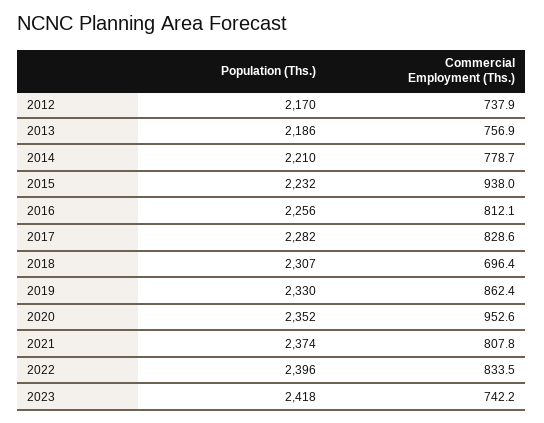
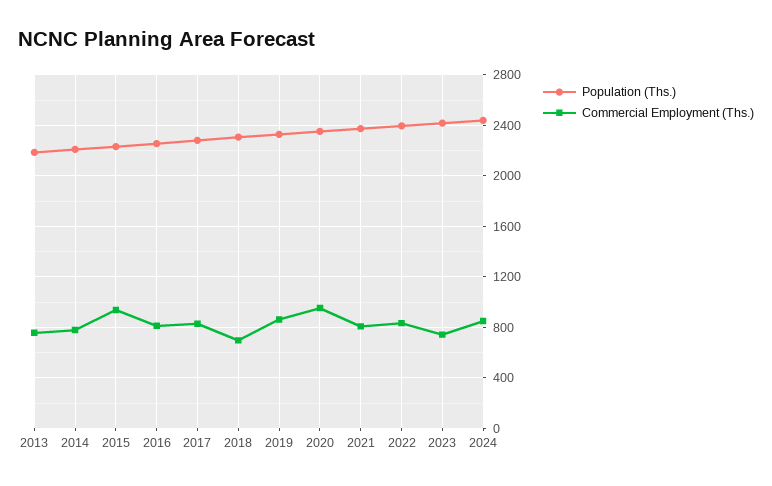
Population (Ths.), 2012: 2170 -> none
Commercial Employment (Ths.), 2012: 737.9 -> none
Population (Ths.), 2024: none -> 2450
Commercial Employment (Ths.), 2024: none -> 850

